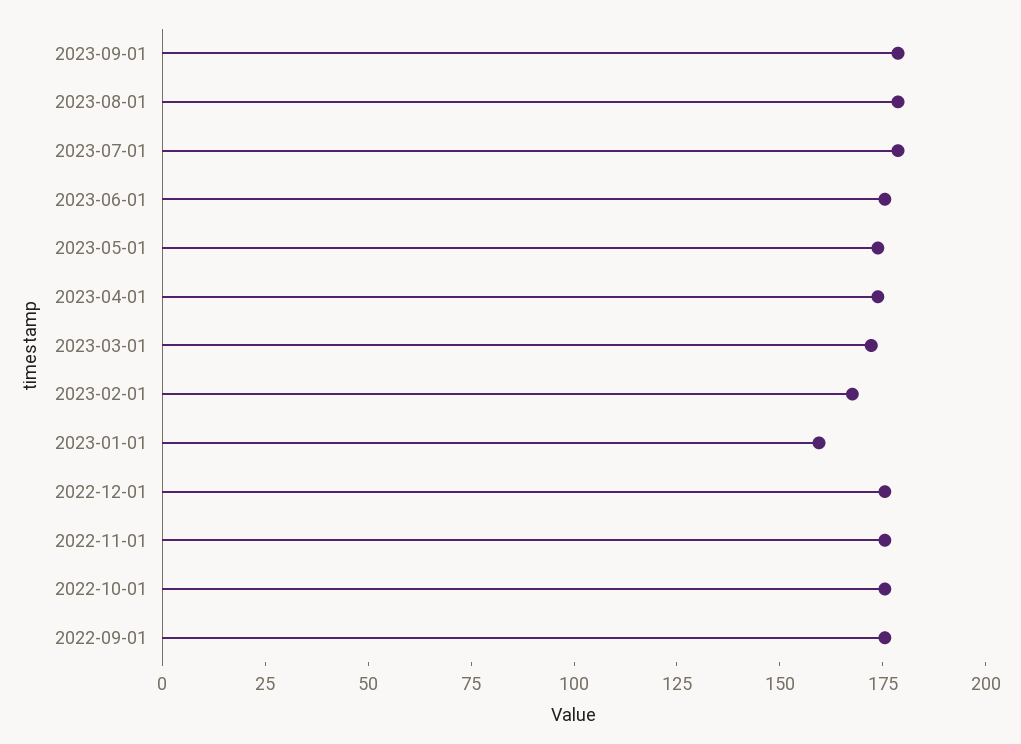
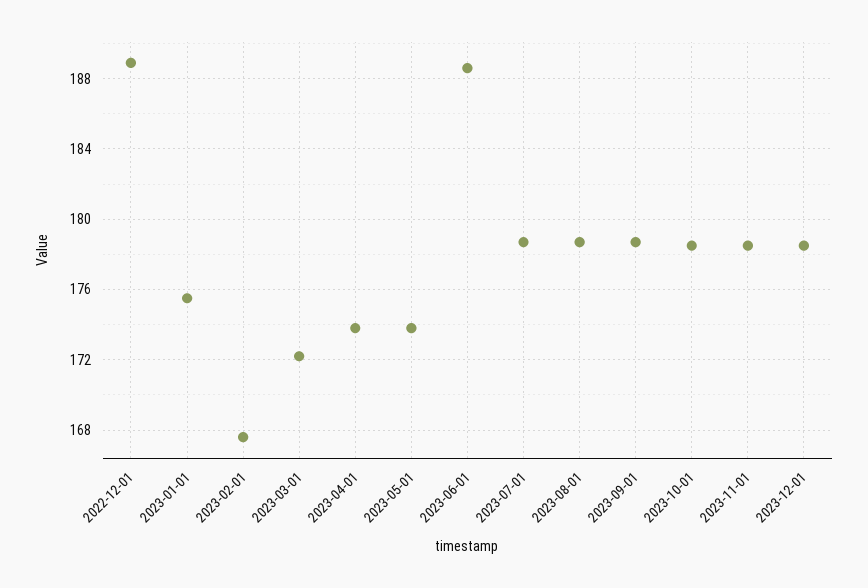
2023-06-01: 175 -> 188.5
2023-01-01: 160 -> 175.5
2022-12-01: 175 -> 189
2022-11-01: 175 -> none
2022-10-01: 175 -> none
2022-09-01: 175 -> none
2023-10-01: none -> 178.5
2023-11-01: none -> 178.5
2023-12-01: none -> 178.5

